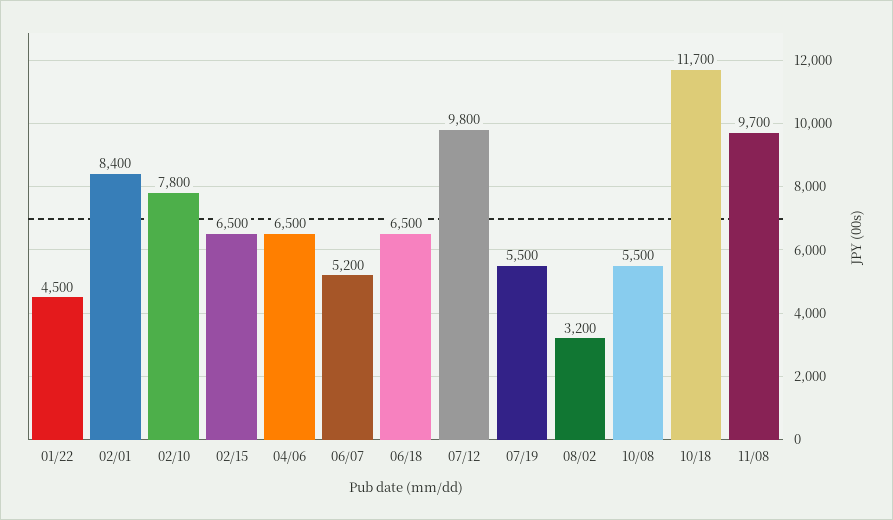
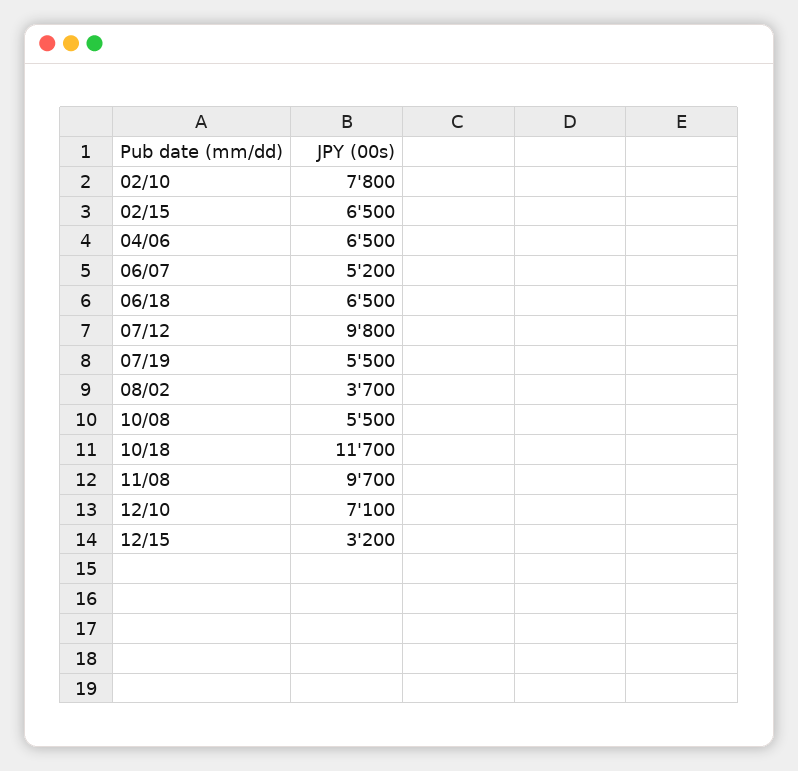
01/22: 4500 -> none
02/01: 8400 -> none
08/02: 3200 -> 3700
12/10: none -> 7100
12/15: none -> 3200

